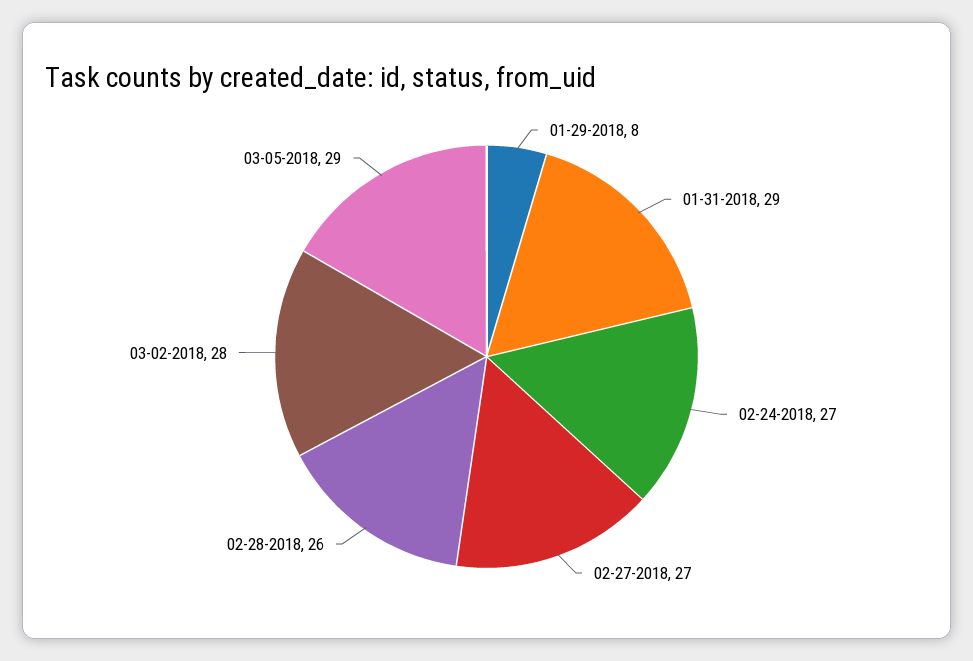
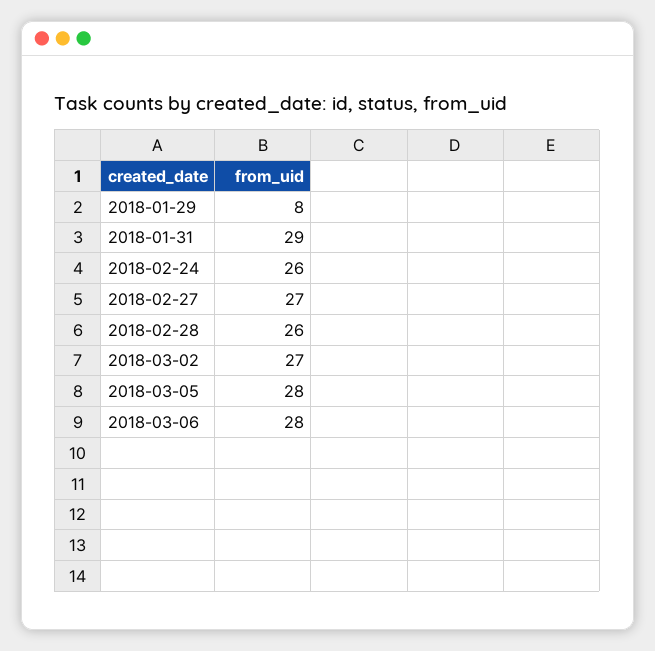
02-24-2018: 27 -> 26
03-02-2018: 28 -> 27
03-05-2018: 29 -> 28
2018-03-06: none -> 28

